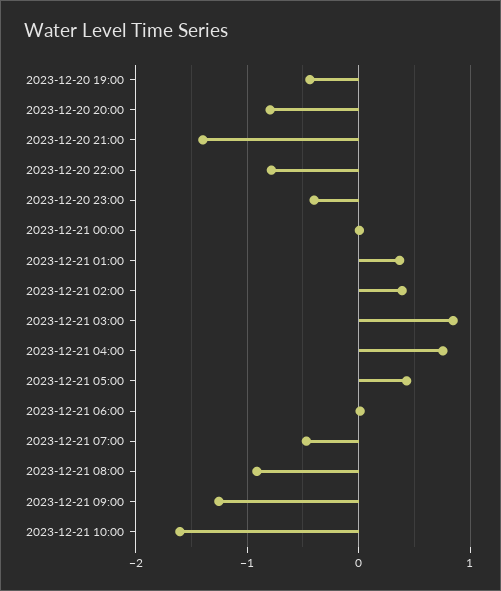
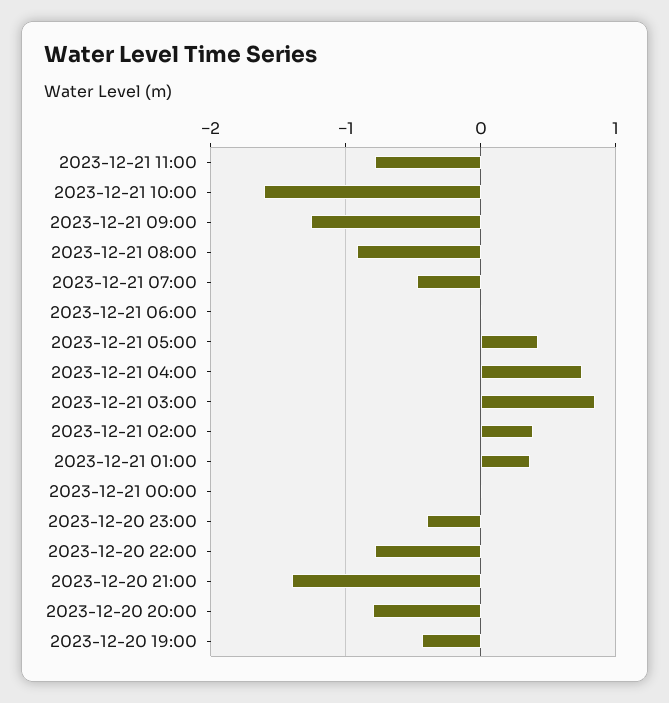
2023-12-21 11:00: none -> -0.8

